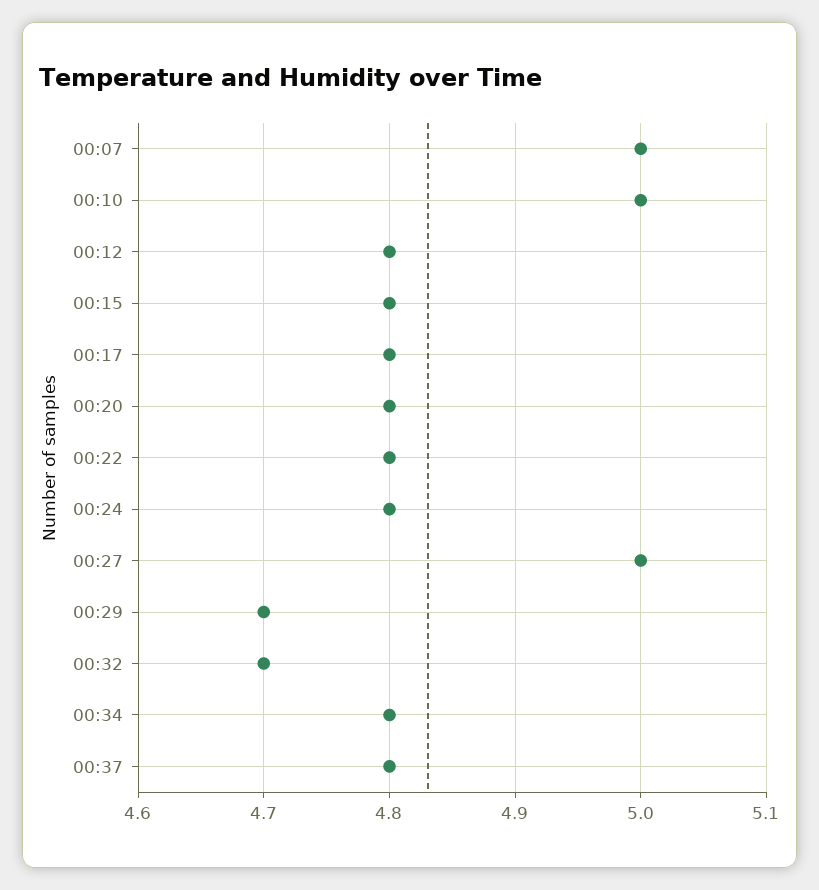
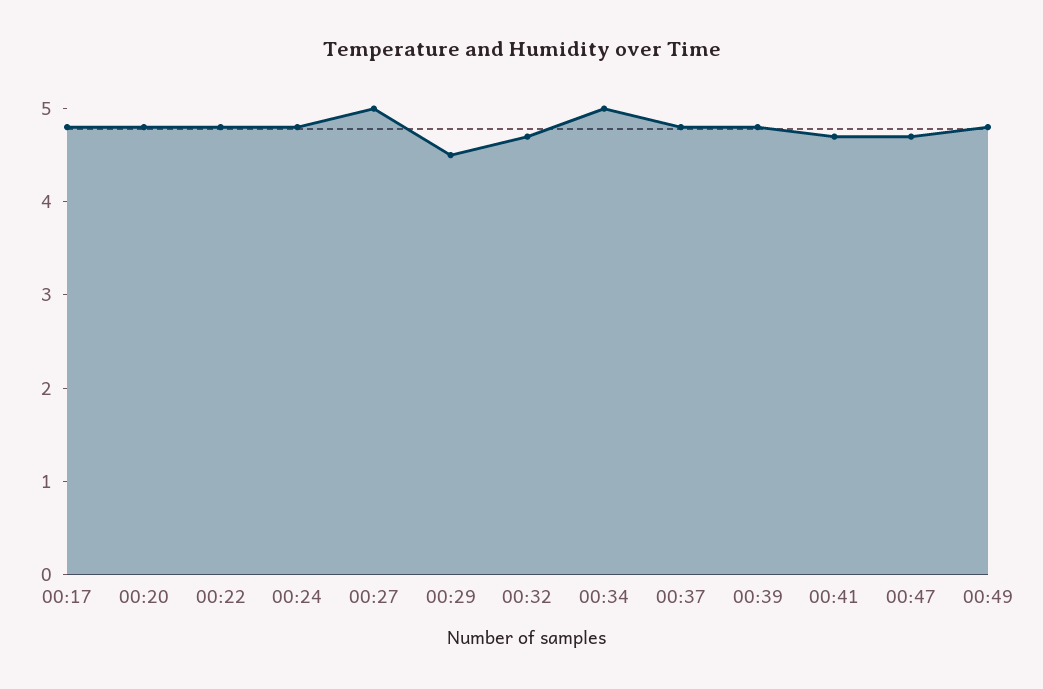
00:07: 5 -> none
00:10: 5 -> none
00:12: 4.8 -> none
00:15: 4.8 -> none
00:29: 4.7 -> 4.5
00:34: 4.8 -> 5
00:39: none -> 4.8
00:41: none -> 4.7
00:47: none -> 4.7
00:49: none -> 4.8

